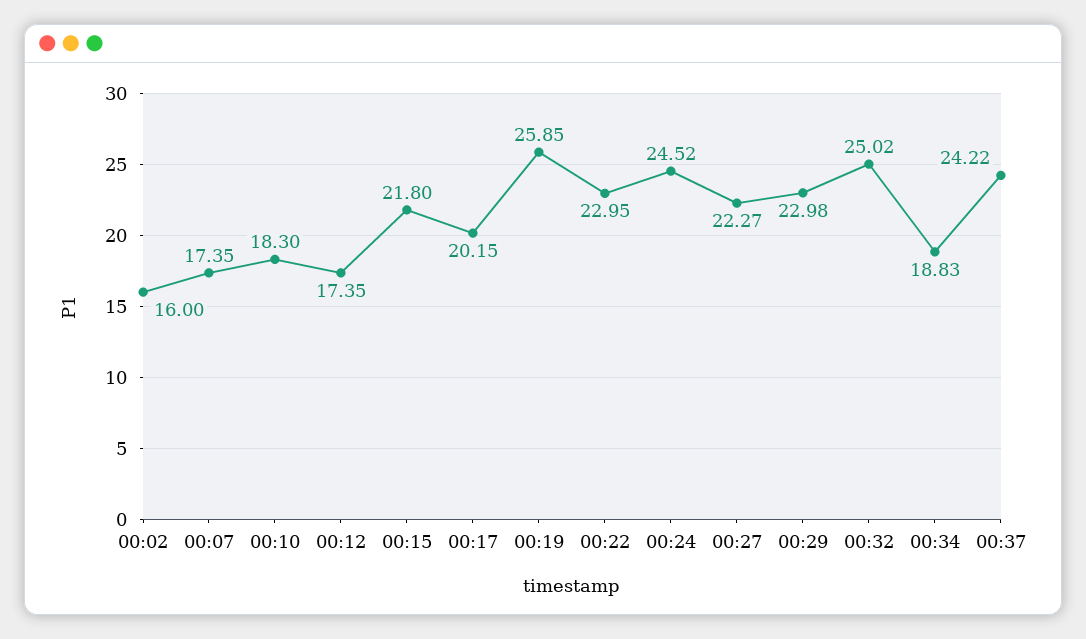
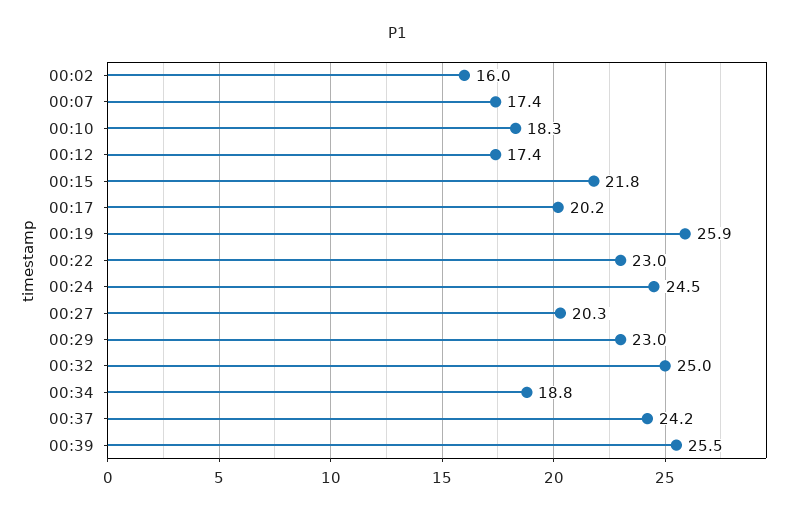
00:27: 22.27 -> 20.3
00:39: none -> 25.5

